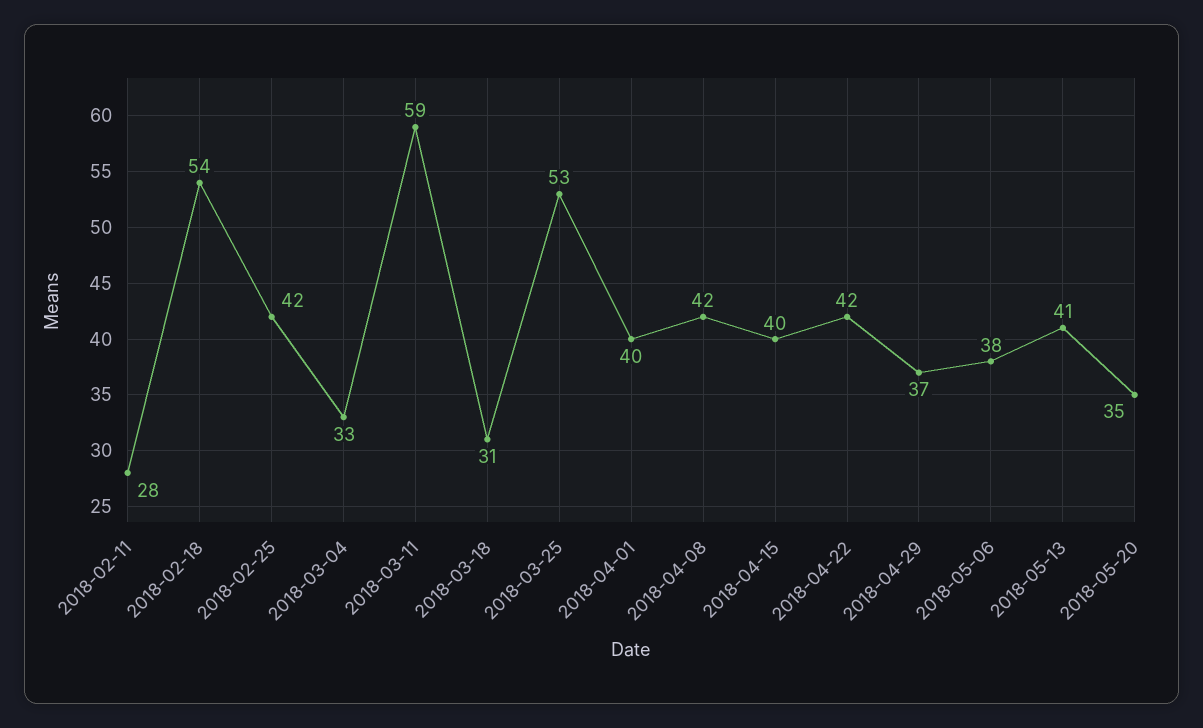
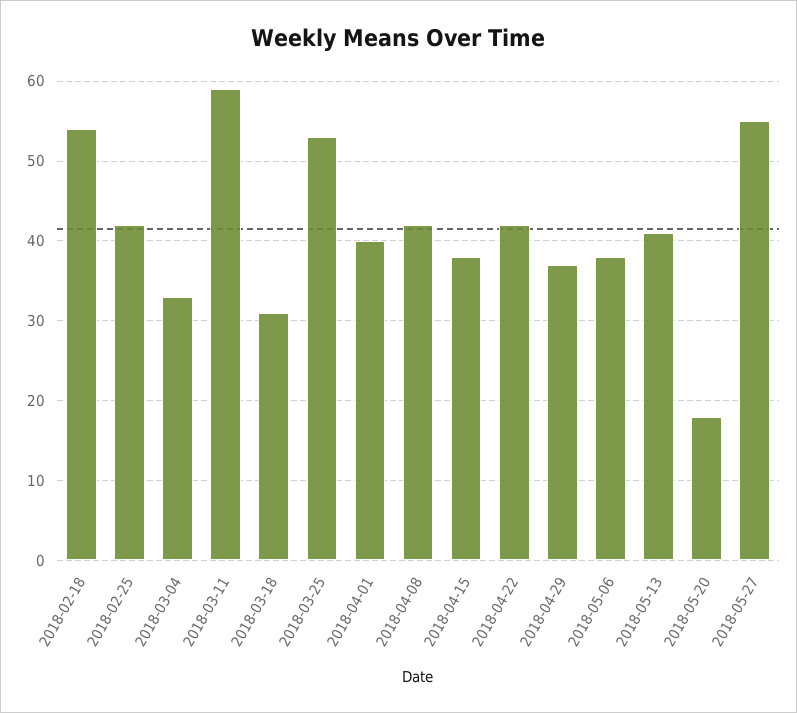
2018-02-11: 28 -> none
2018-04-15: 40 -> 38
2018-05-20: 35 -> 18
2018-05-27: none -> 55

